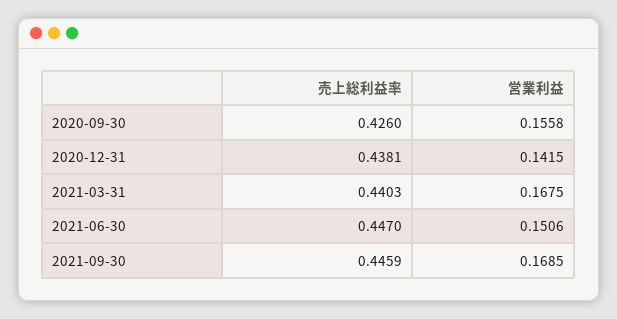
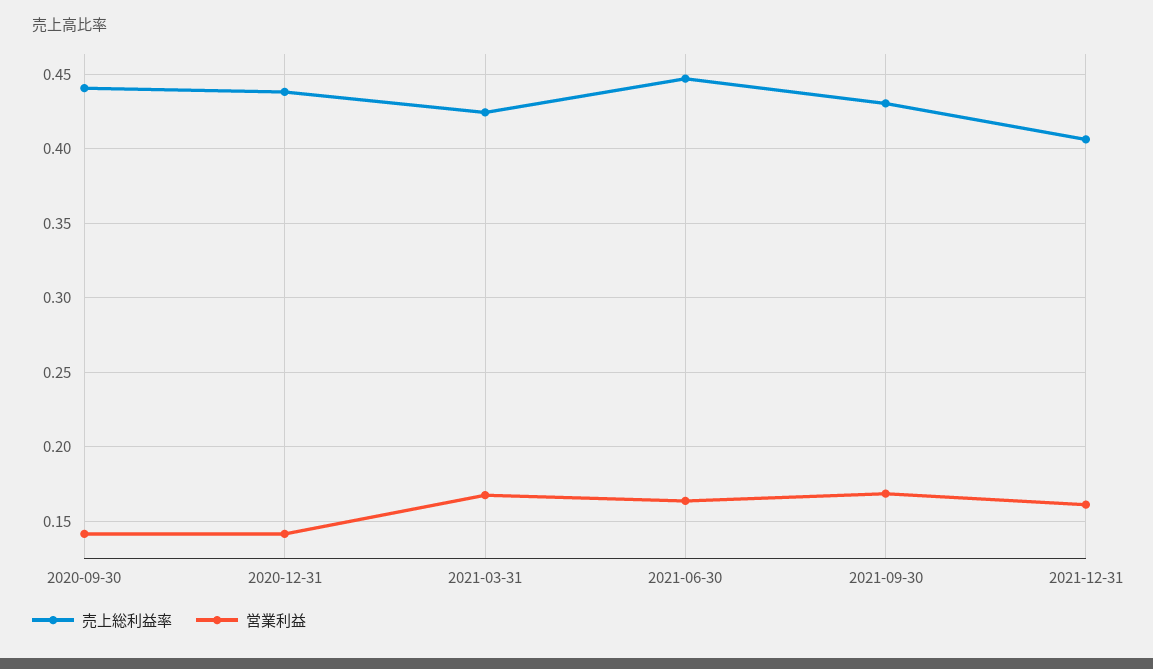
売上総利益率, 2020-09-30: 0.426 -> 0.44
営業利益, 2020-09-30: 0.1558 -> 0.14
売上総利益率, 2021-03-31: 0.4403 -> 0.425
営業利益, 2021-06-30: 0.1506 -> 0.165
売上総利益率, 2021-09-30: 0.4459 -> 0.43
売上総利益率, 2021-12-31: none -> 0.405
営業利益, 2021-12-31: none -> 0.16

